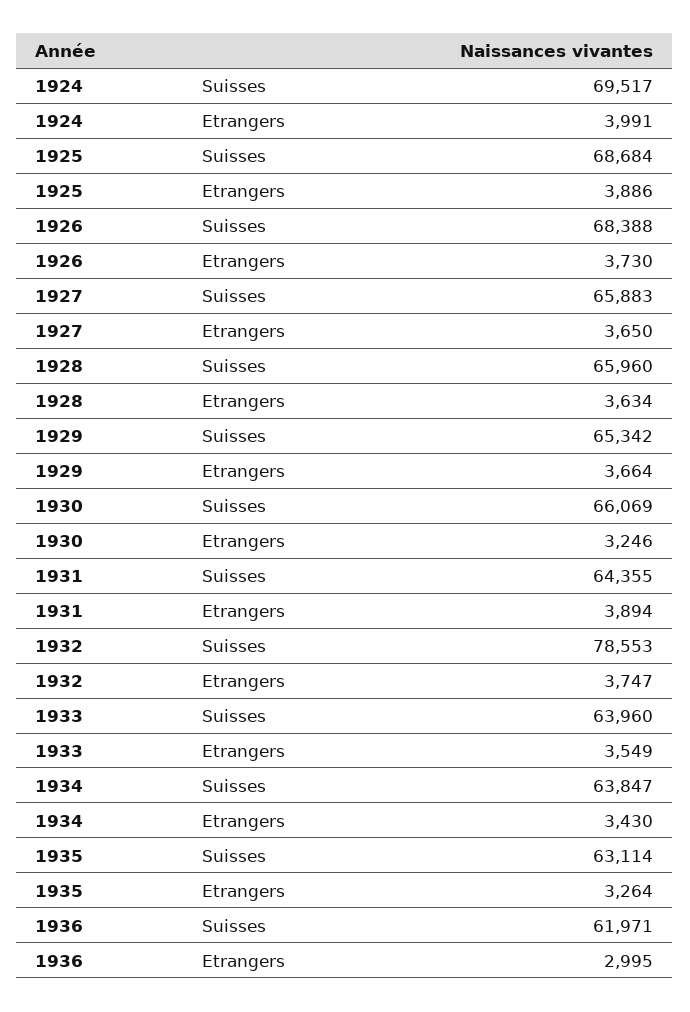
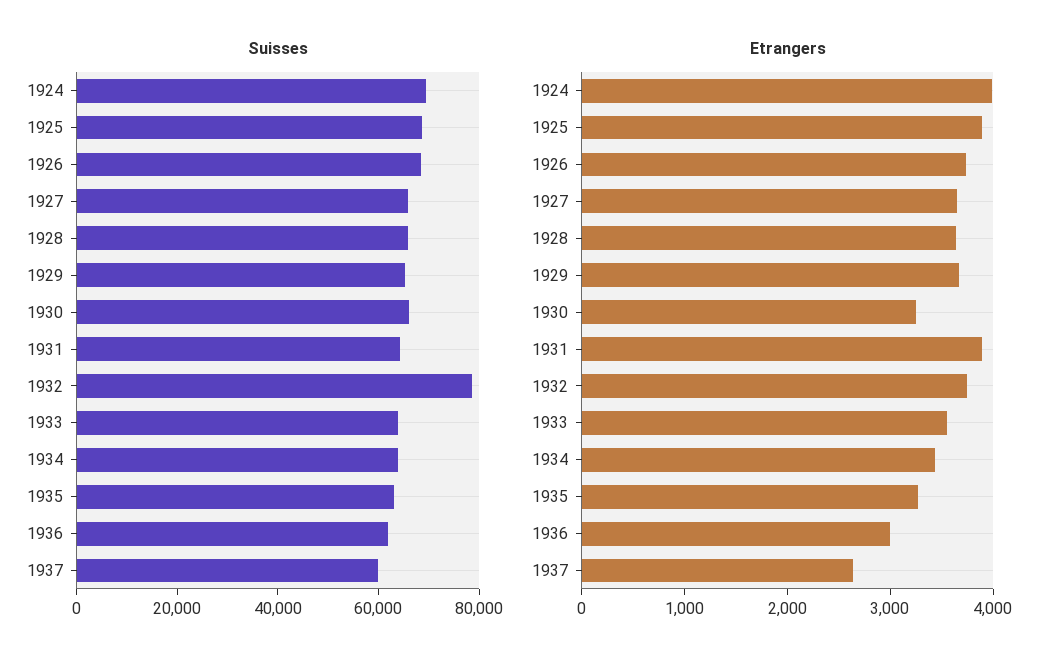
Suisses, 1937: none -> 60000
Etrangers, 1937: none -> 2600

